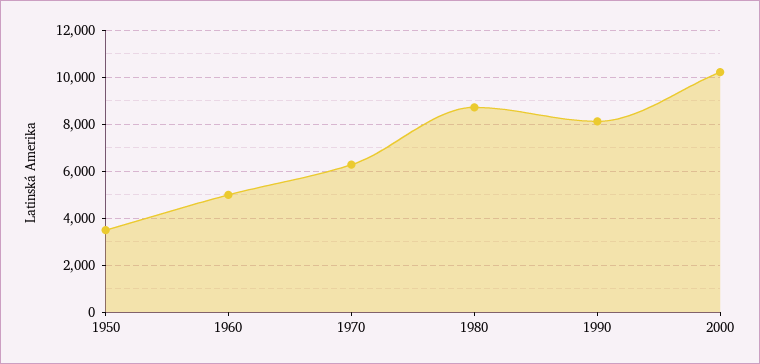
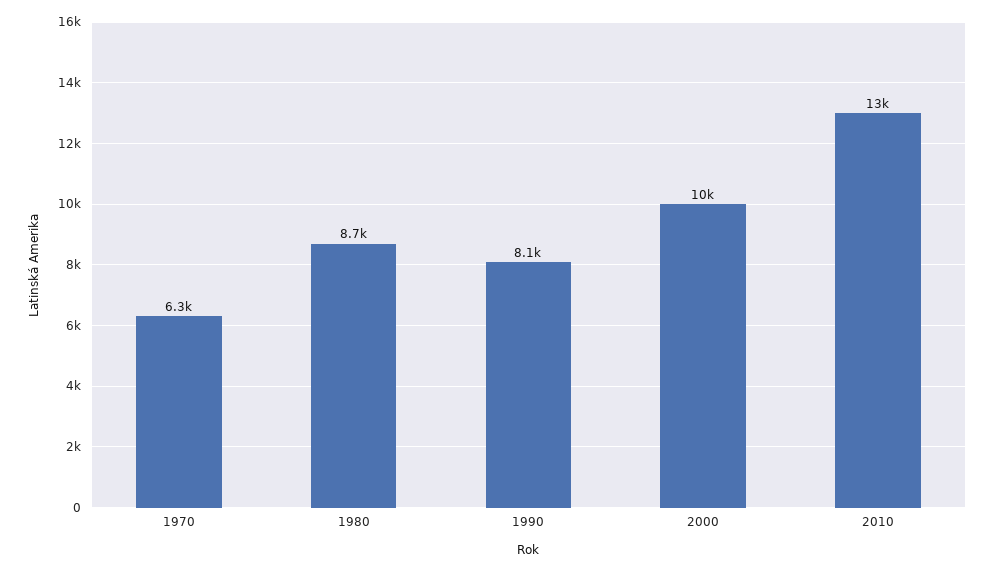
1950: 3500 -> none
1960: 5000 -> none
2010: none -> 13000

